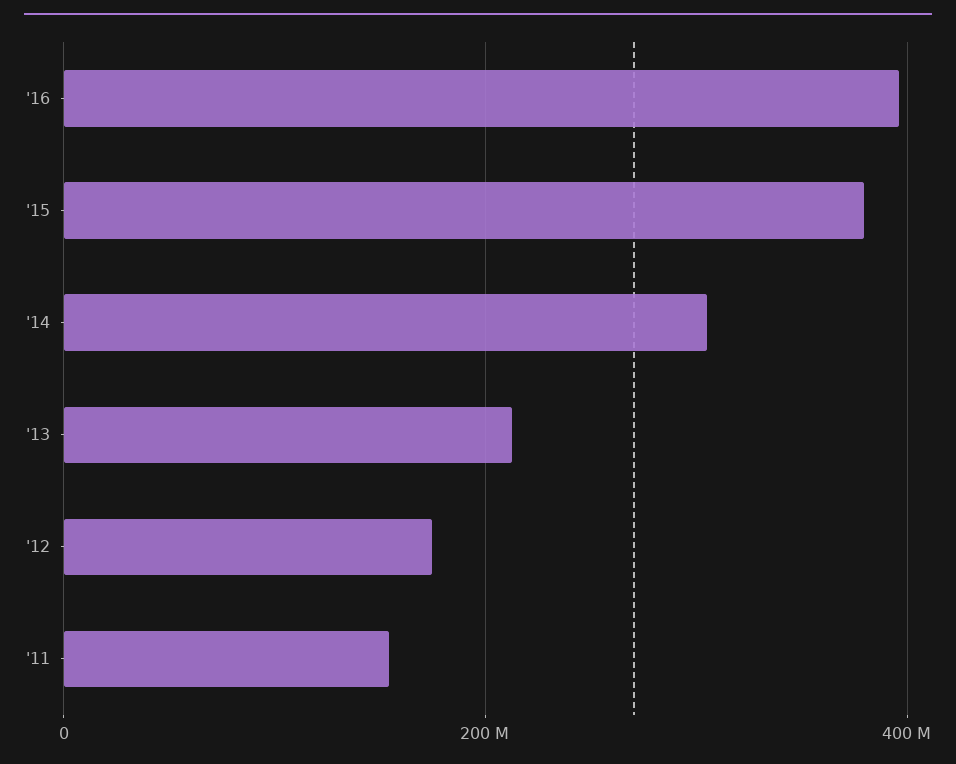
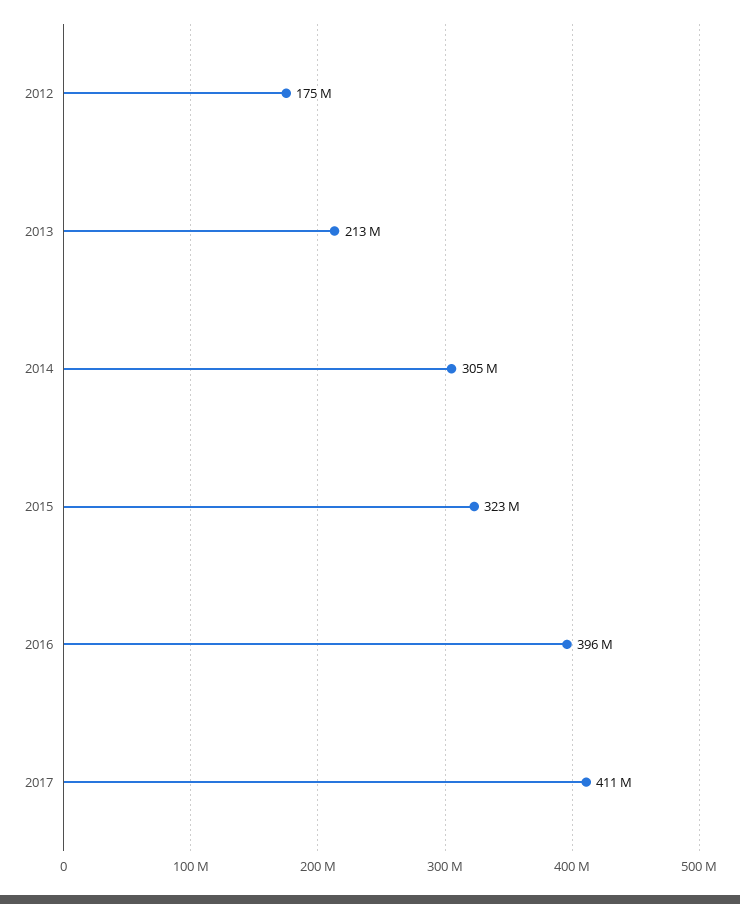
'15: 380000000 -> 323000000
'11: 160000000 -> none
2017: none -> 411000000

